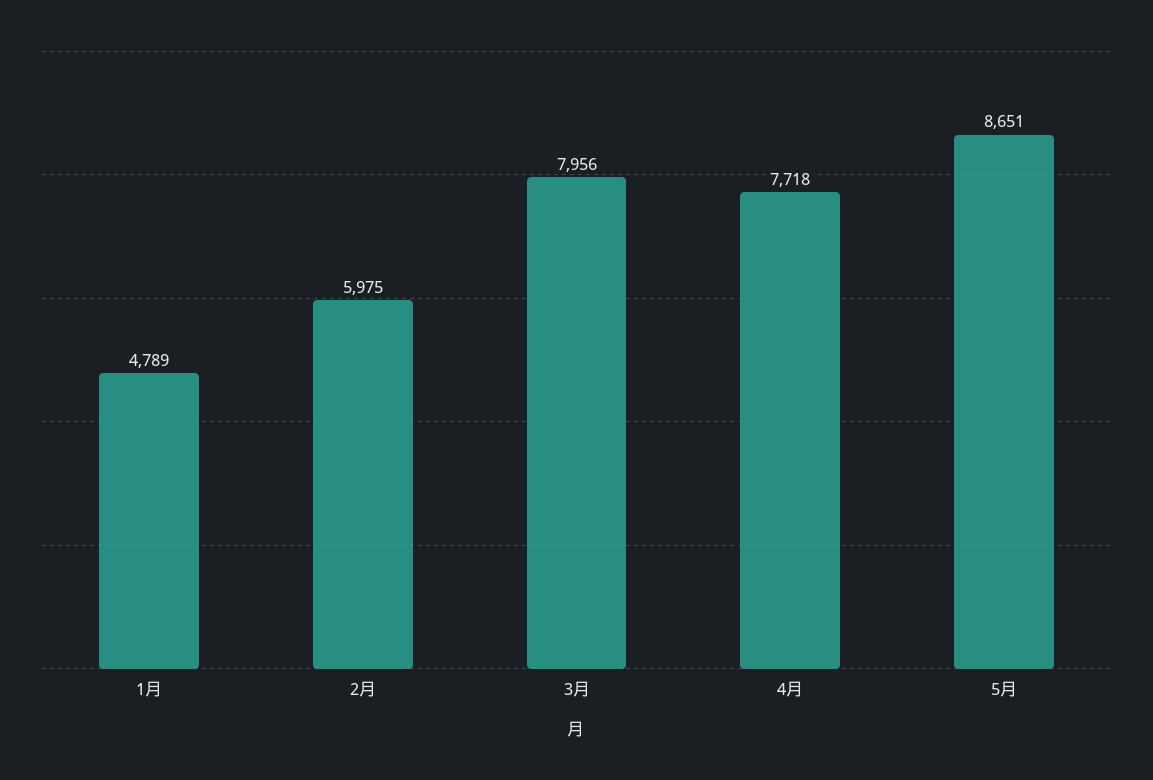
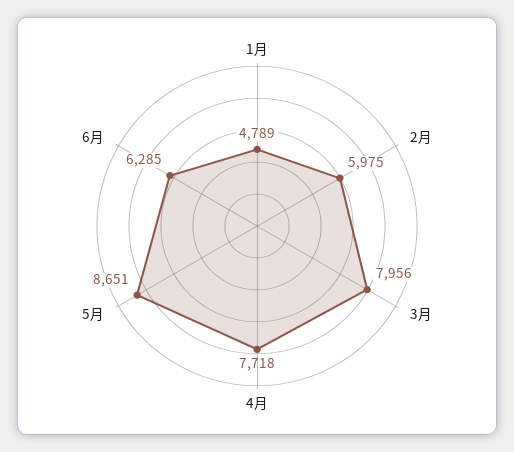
6月: none -> 6285

